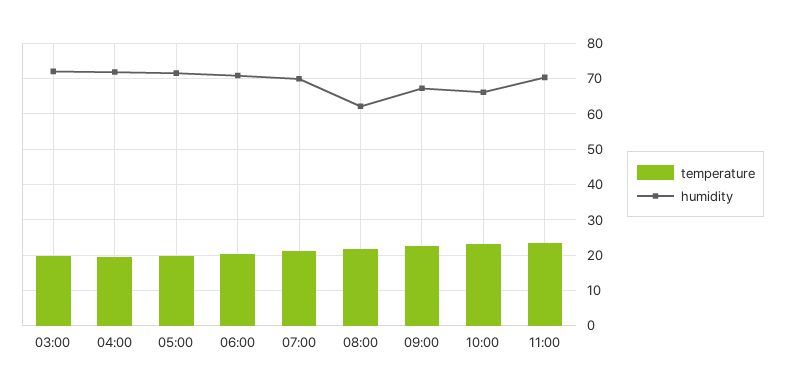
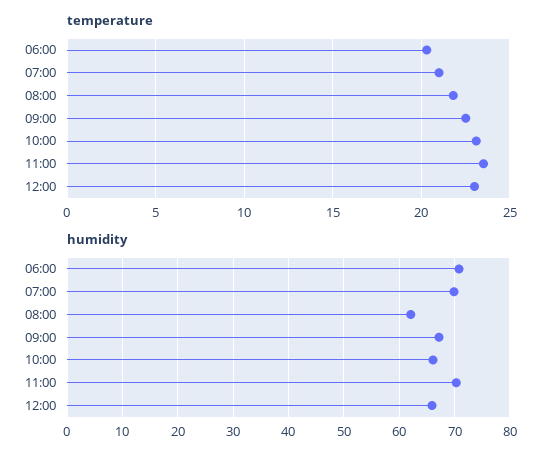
temperature, 03:00: 20 -> none
humidity, 03:00: 72 -> none
temperature, 04:00: 20 -> none
humidity, 04:00: 72 -> none
temperature, 05:00: 20 -> none
humidity, 05:00: 72 -> none
temperature, 12:00: none -> 23
humidity, 12:00: none -> 66

